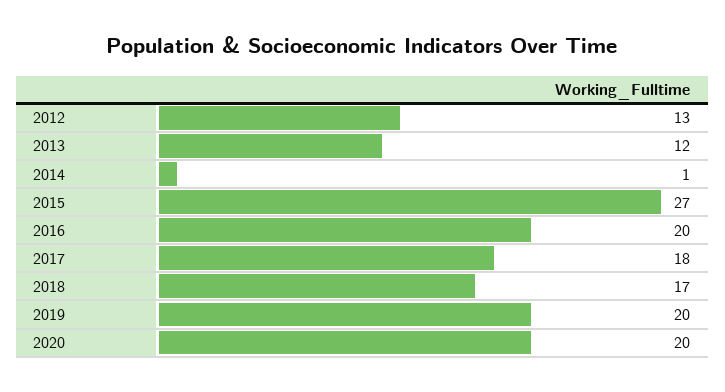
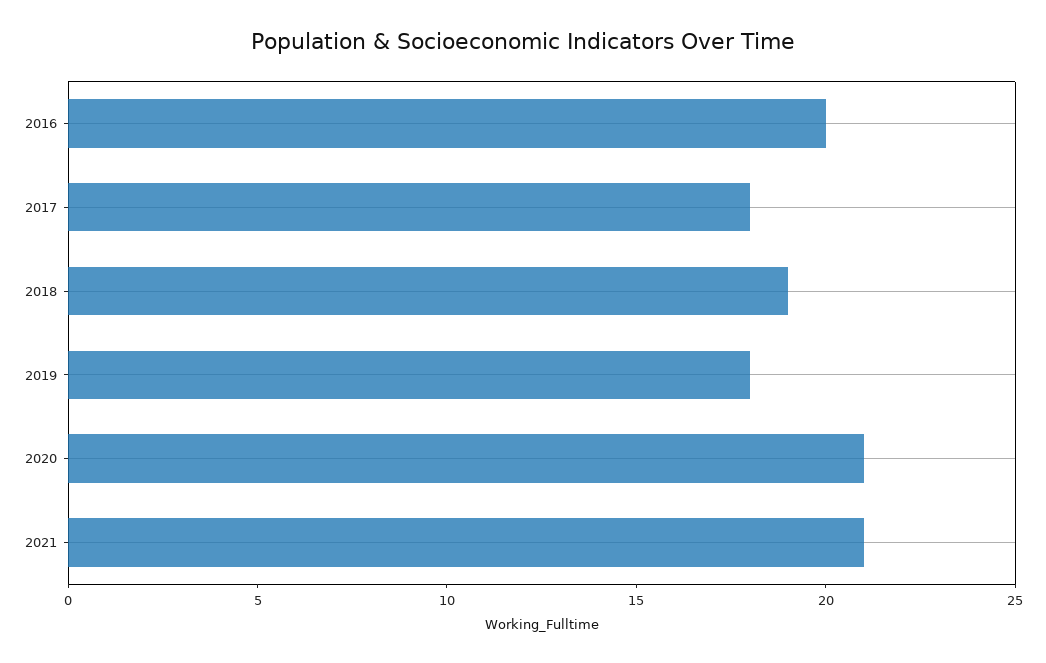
2012: 13 -> none
2013: 12 -> none
2014: 1 -> none
2015: 27 -> none
2018: 17 -> 19
2019: 20 -> 18
2020: 20 -> 21
2021: none -> 21

